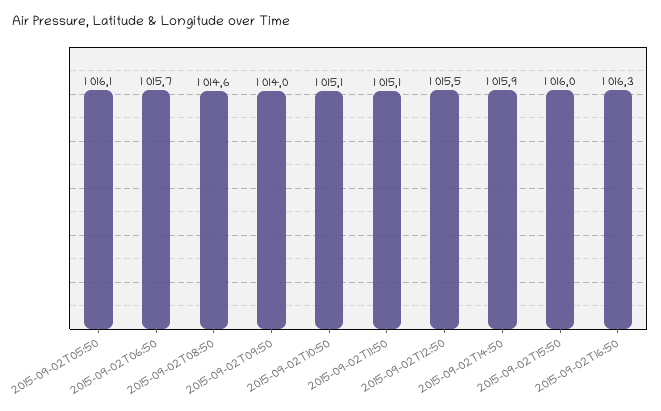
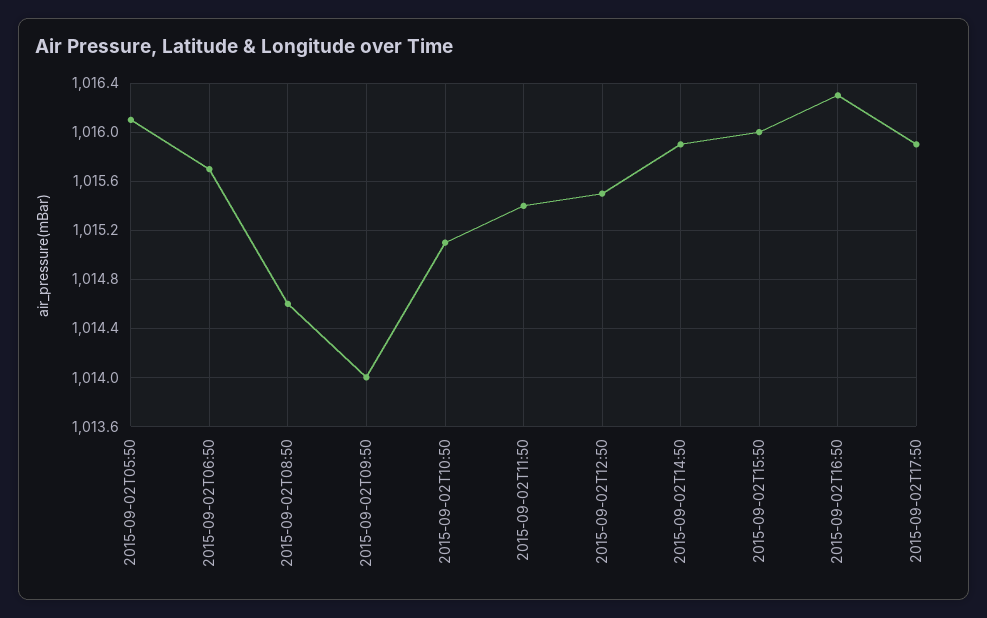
2015-09-02T11:50: 1015.1 -> 1015.4
2015-09-02T17:50: none -> 1015.9

